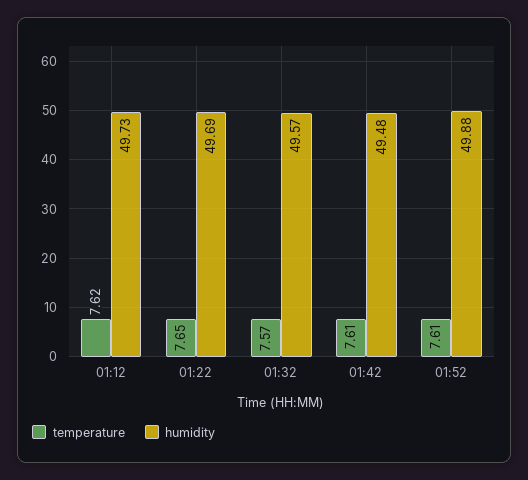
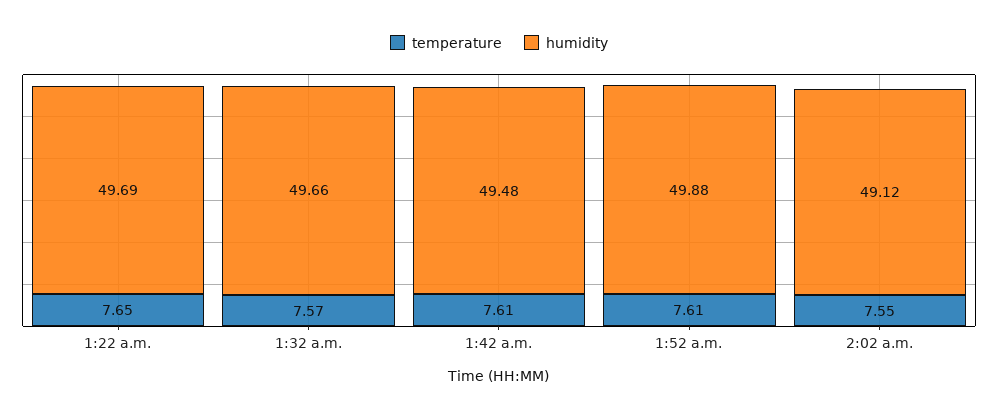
temperature, 01:12: 7.62 -> none
humidity, 01:12: 49.73 -> none
humidity, 01:32: 49.57 -> 49.66
temperature, 2:02 a.m.: none -> 7.55
humidity, 2:02 a.m.: none -> 49.12

